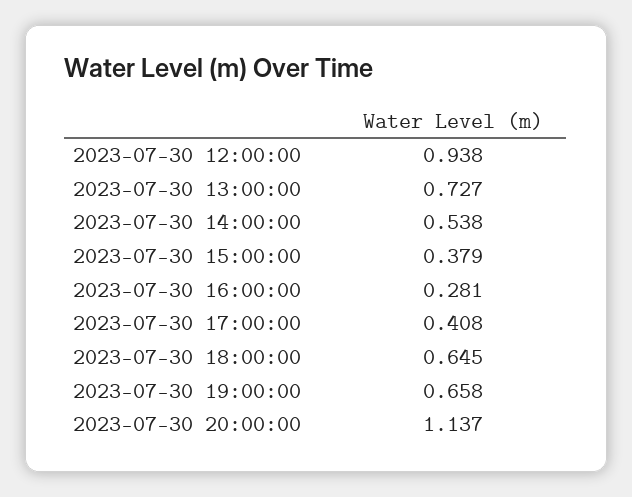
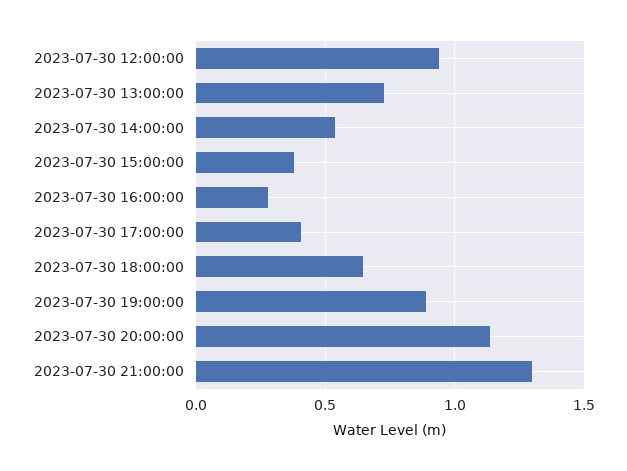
2023-07-30 19:00:00: 0.658 -> 0.9
2023-07-30 21:00:00: none -> 1.3

